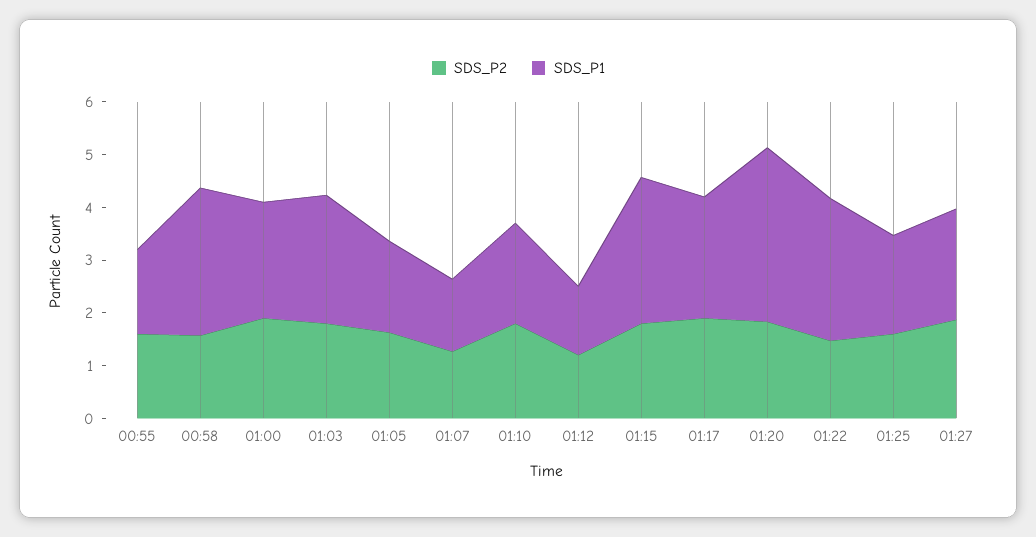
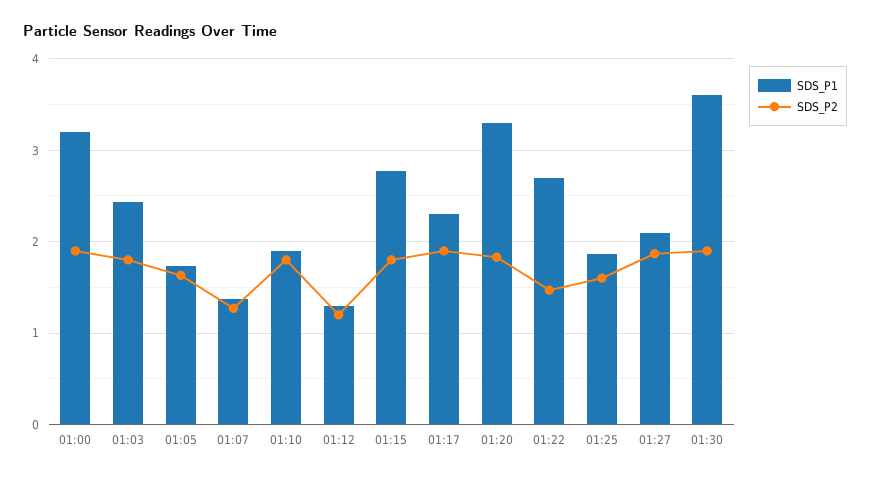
SDS_P2, 00:55: 1.6 -> none
SDS_P1, 00:55: 1.6 -> none
SDS_P2, 00:58: 1.6 -> none
SDS_P1, 00:58: 2.8 -> none
SDS_P1, 01:00: 2.2 -> 3.2
SDS_P1, 01:30: none -> 3.6
SDS_P2, 01:30: none -> 1.9

